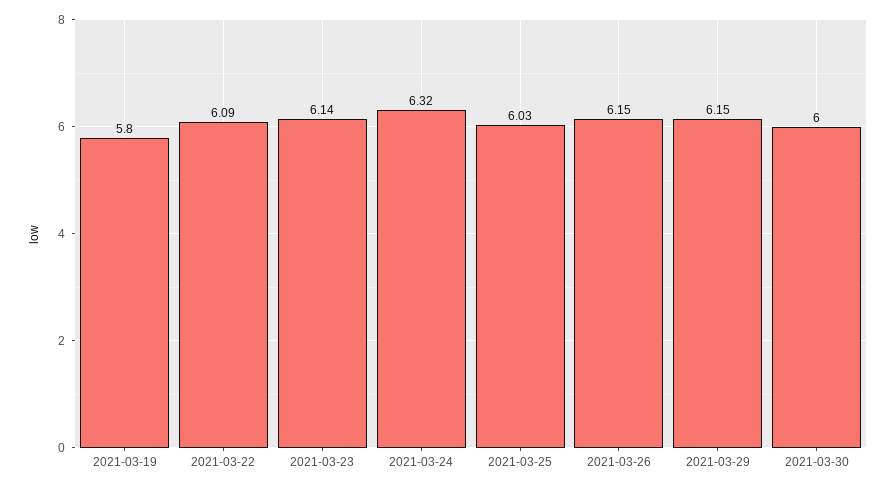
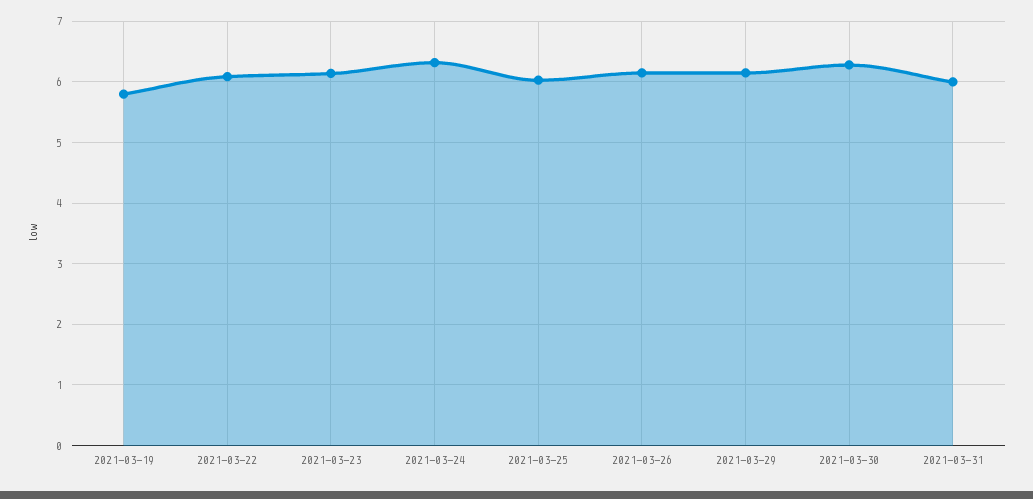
2021-03-30: 6 -> 6.3
2021-03-31: none -> 6

